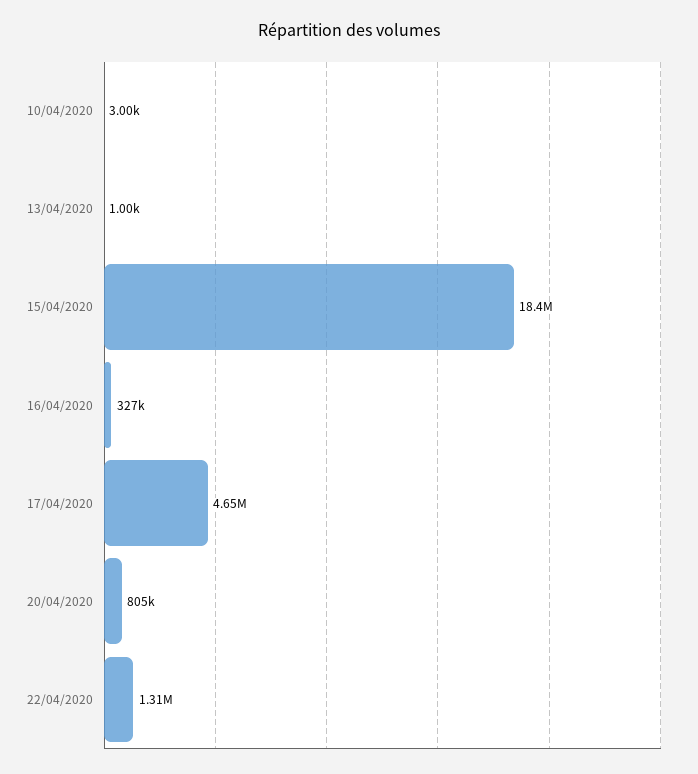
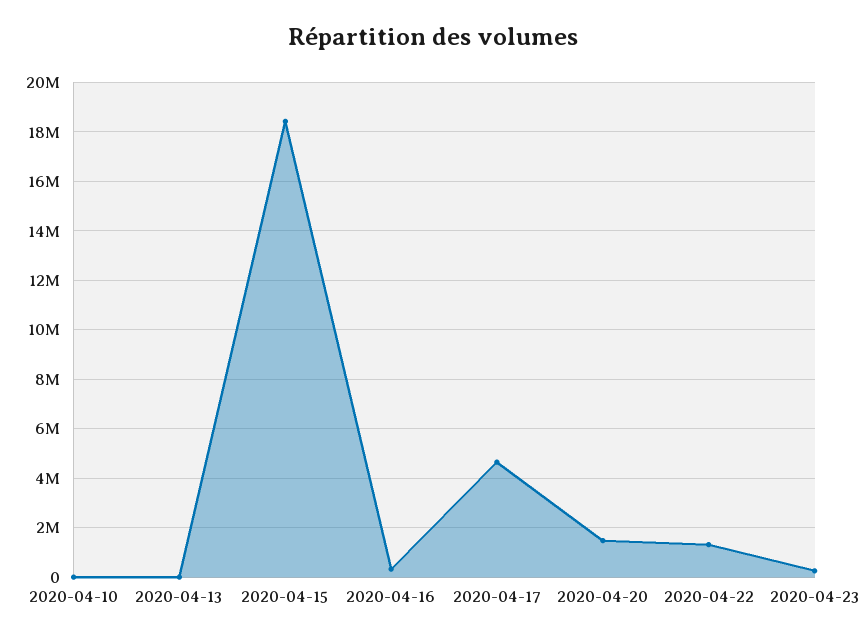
20/04/2020: 805000 -> 1500000
2020-04-23: none -> 250000

